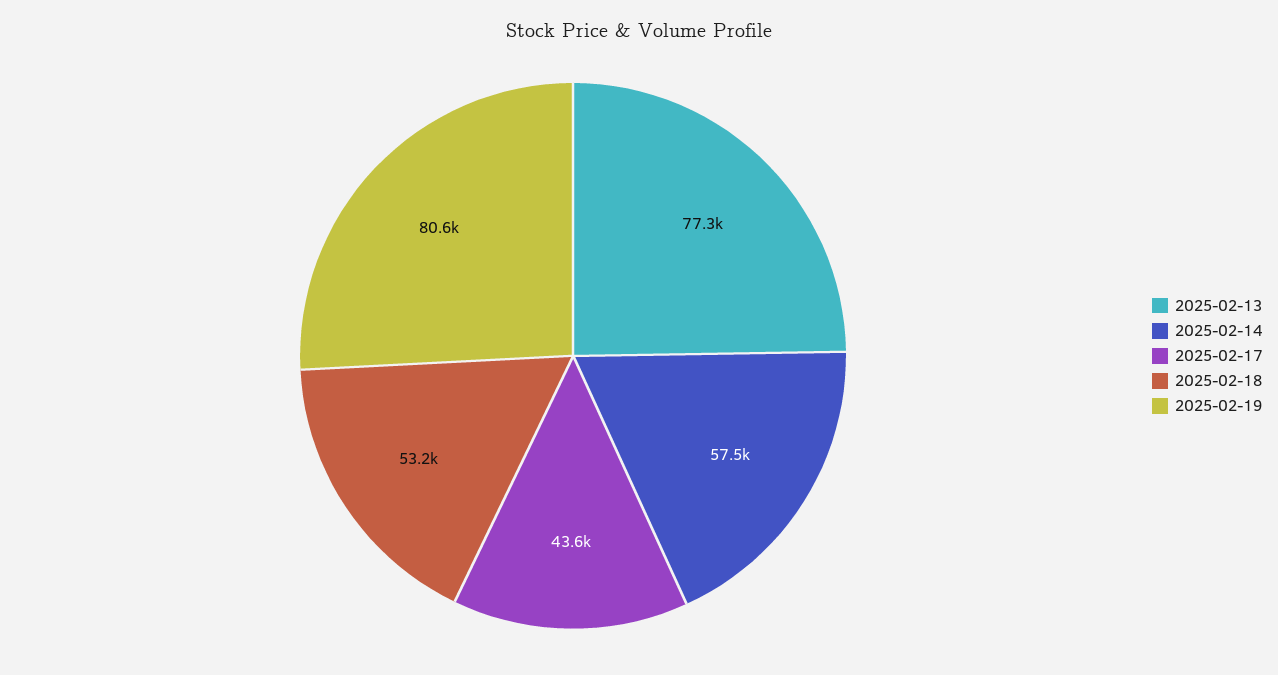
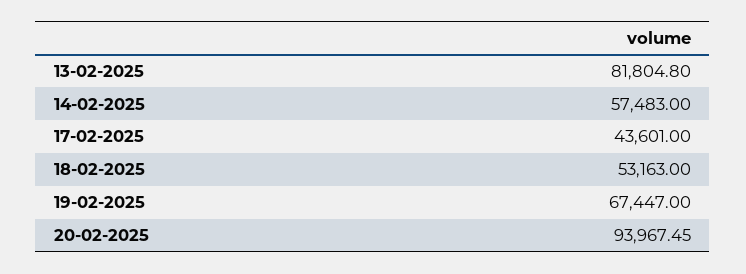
2025-02-13: 77300 -> 81804.8
2025-02-19: 80600 -> 67447
20-02-2025: none -> 93967.45

